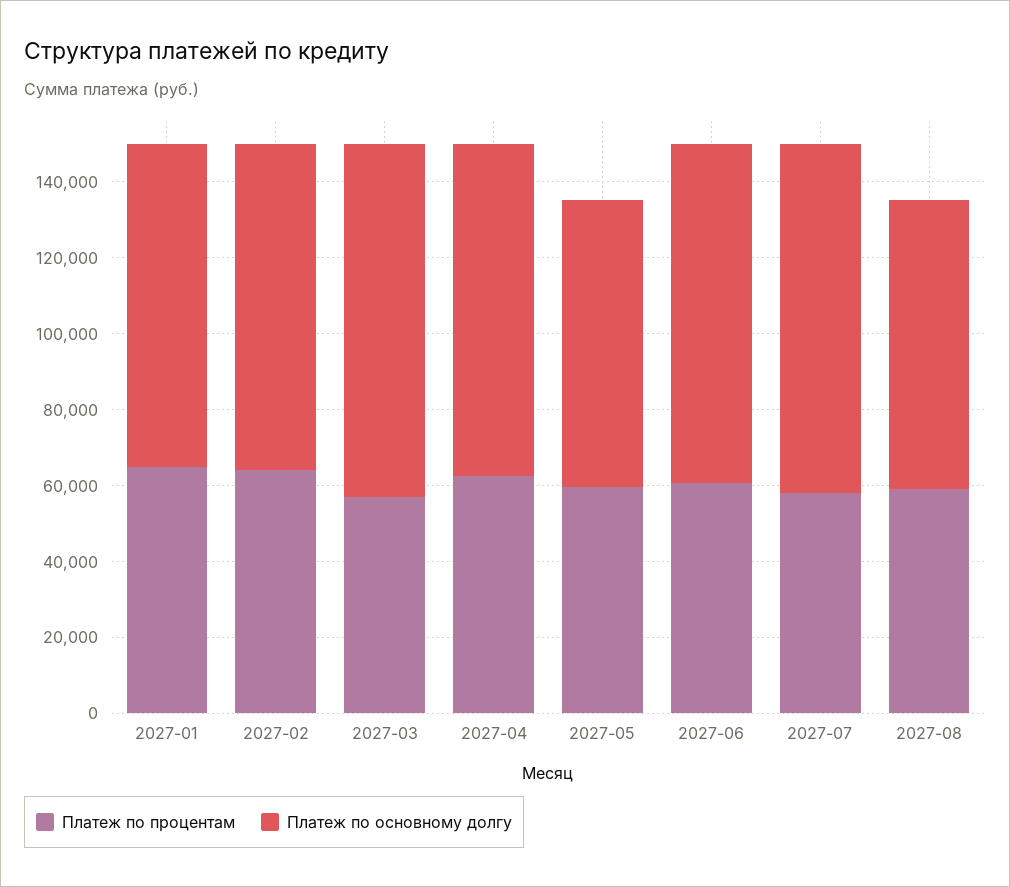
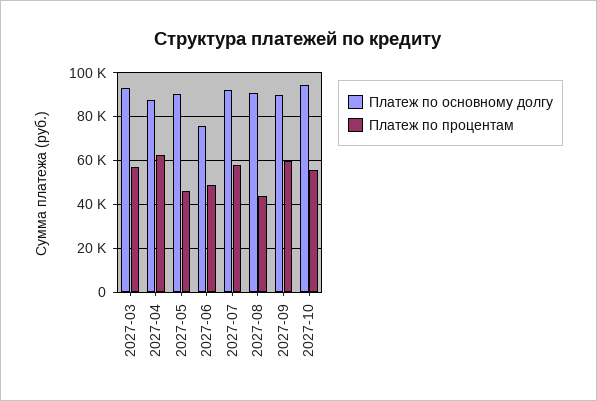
Платеж по процентам, 2027-01: 65000 -> none
Платеж по основному долгу, 2027-01: 85000 -> none
Платеж по процентам, 2027-02: 65000 -> none
Платеж по основному долгу, 2027-02: 85000 -> none
Платеж по процентам, 2027-05: 60000 -> 45000
Платеж по основному долгу, 2027-05: 75000 -> 90000
Платеж по процентам, 2027-06: 60000 -> 50000
Платеж по основному долгу, 2027-06: 90000 -> 75000
Платеж по процентам, 2027-08: 60000 -> 45000
Платеж по основному долгу, 2027-08: 75000 -> 90000
Платеж по основному долгу, 2027-09: none -> 90000
Платеж по процентам, 2027-09: none -> 60000
Платеж по основному долгу, 2027-10: none -> 95000
Платеж по процентам, 2027-10: none -> 55000

